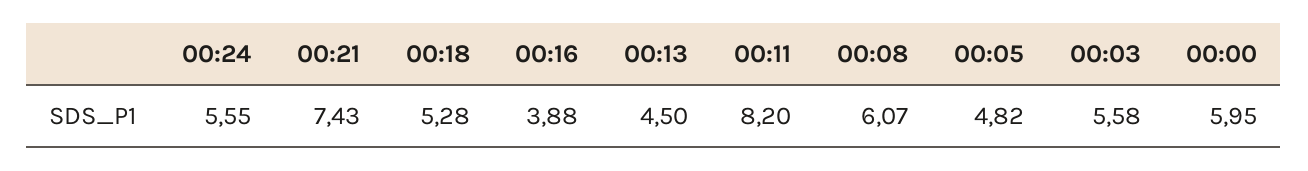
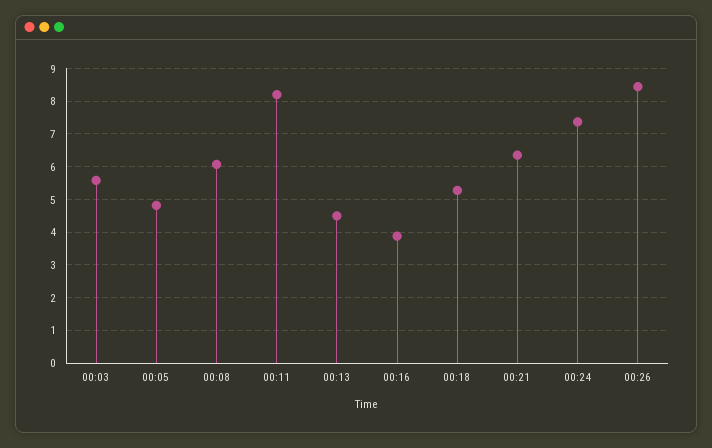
00:24: 5.55 -> 7.4
00:21: 7.43 -> 6.4
00:00: 5.95 -> none
00:26: none -> 8.4

